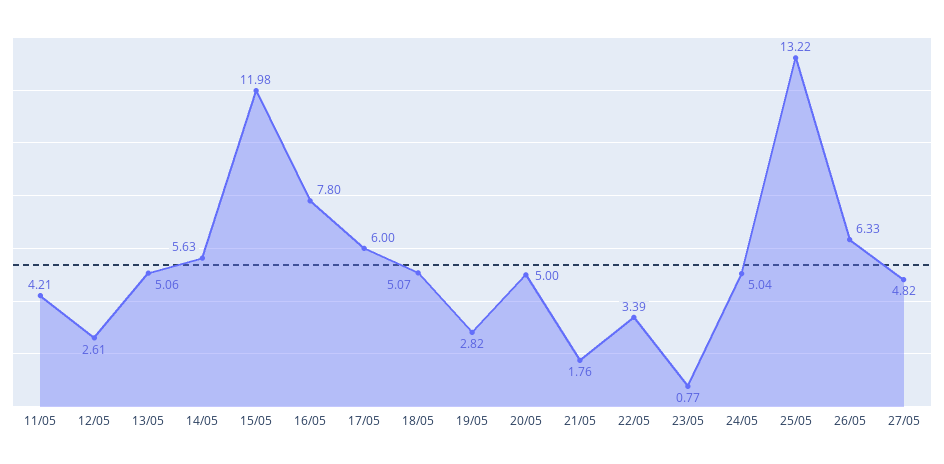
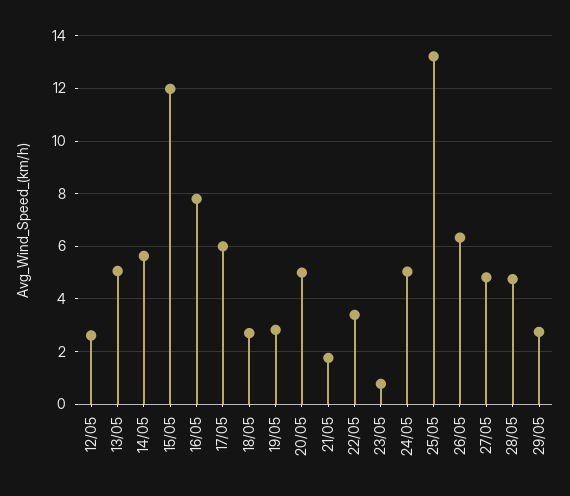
11/05: 4.21 -> none
18/05: 5.07 -> 2.75
28/05: none -> 4.75
29/05: none -> 2.75

